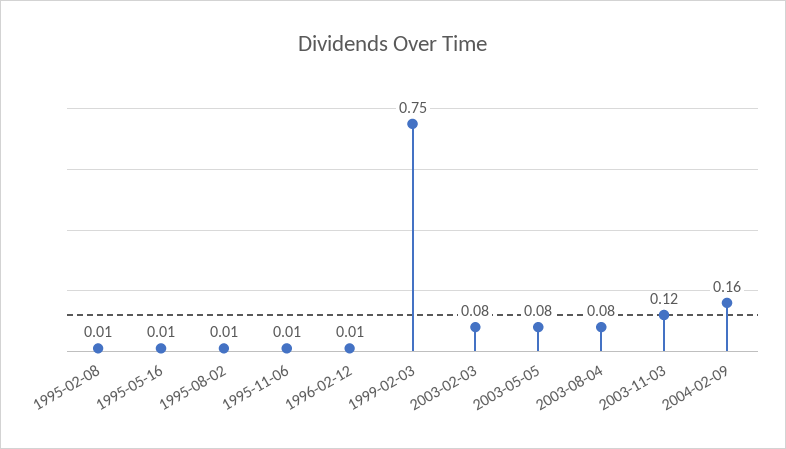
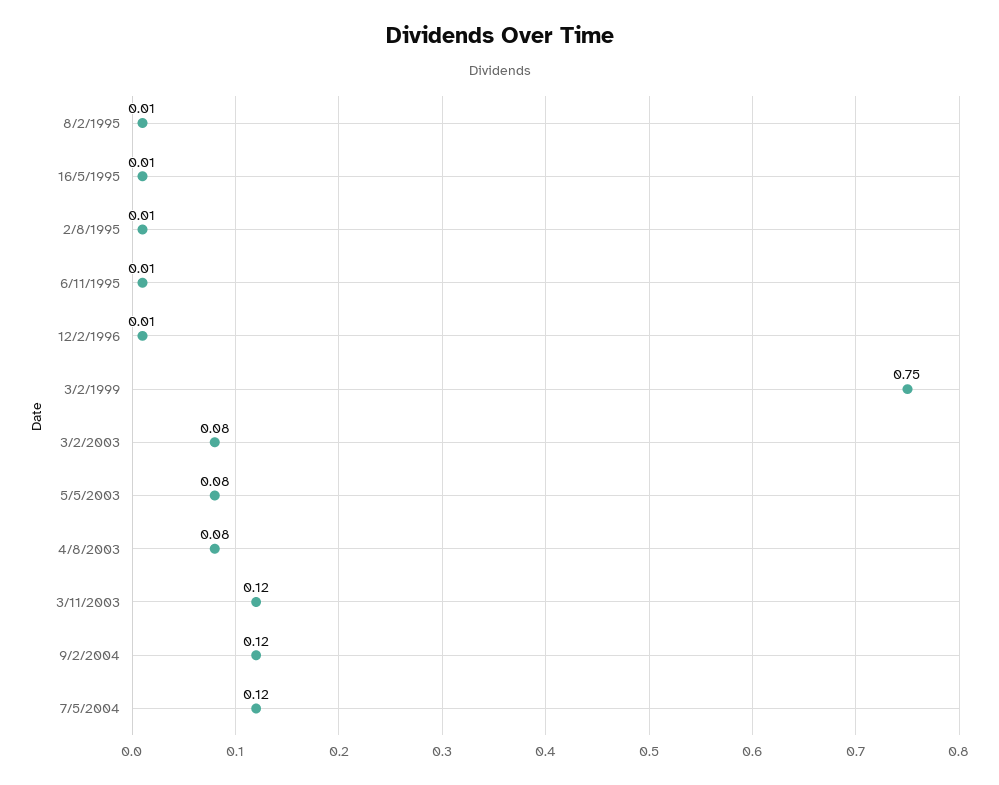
2004-02-09: 0.16 -> 0.12
7/5/2004: none -> 0.12

